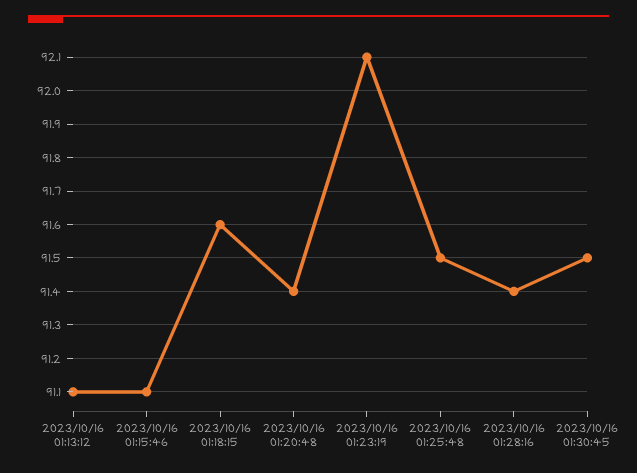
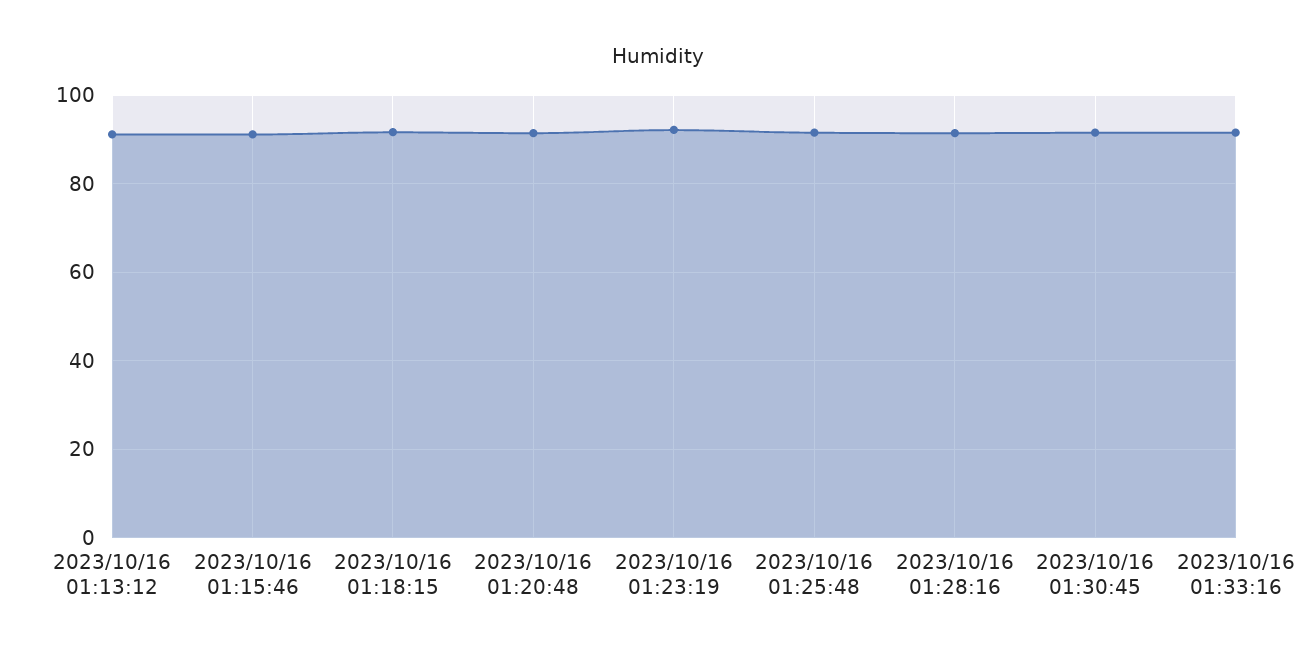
2023/10/16 01:33:16: none -> 92

